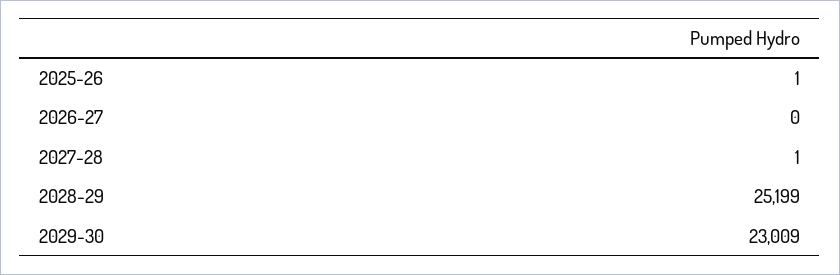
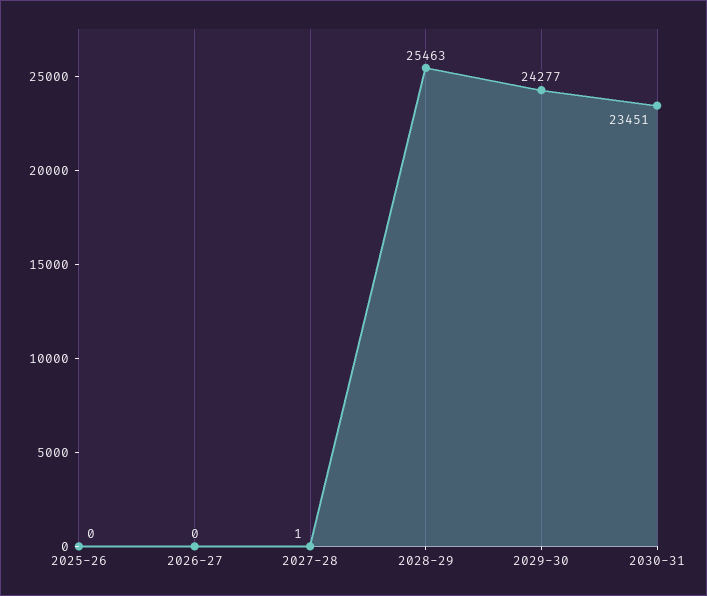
2025-26: 1 -> 0
2028-29: 25199 -> 25463
2029-30: 23009 -> 24277
2030-31: none -> 23451

